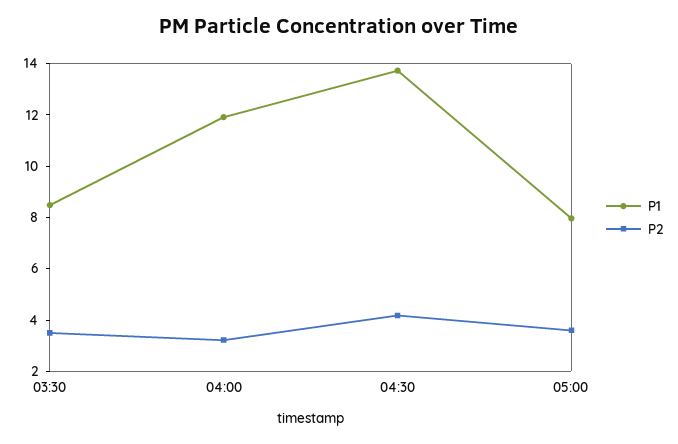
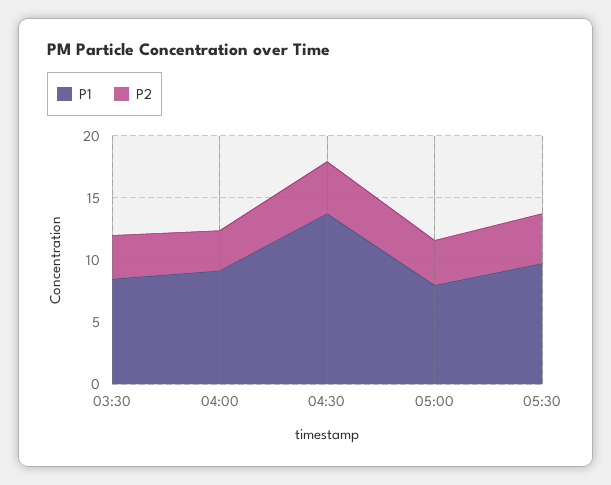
P1, 04:00: 12 -> 9
P1, 05:30: none -> 10
P2, 05:30: none -> 4

